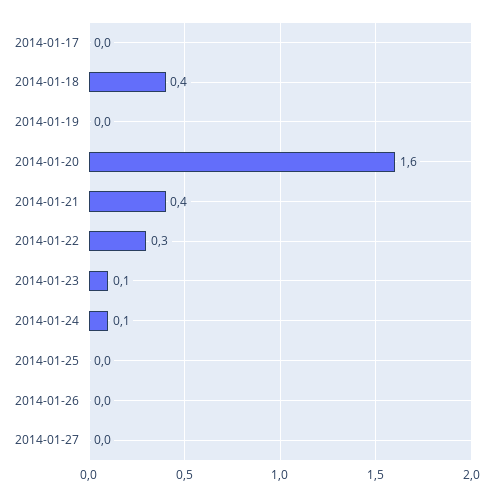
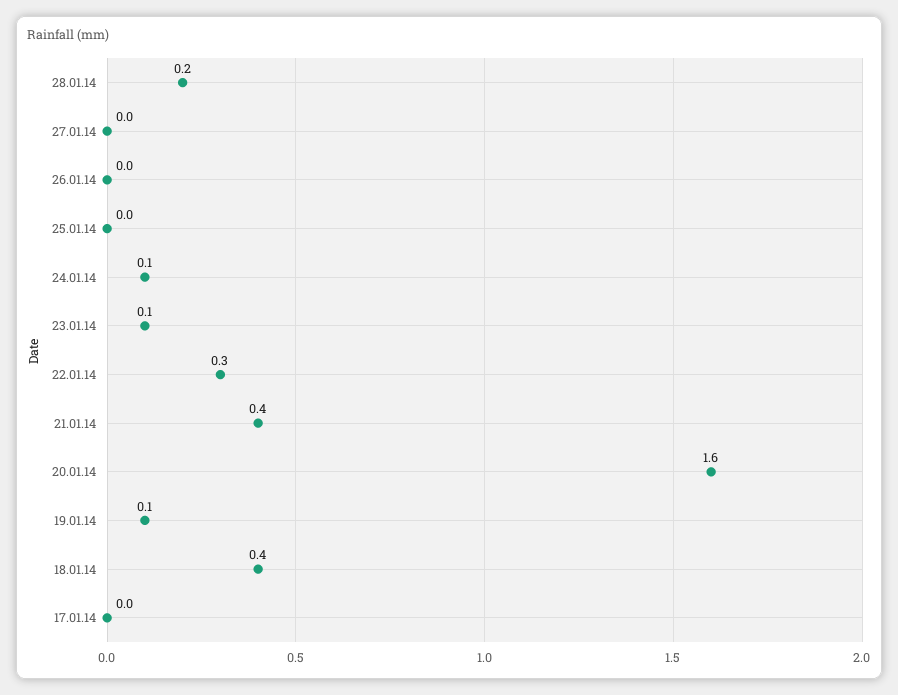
2014-01-19: 0 -> 0.1
28.01.14: none -> 0.2

